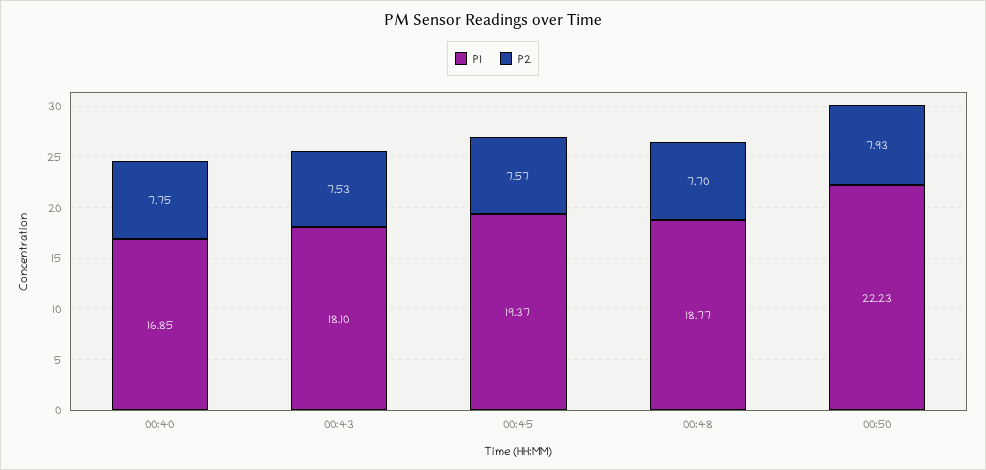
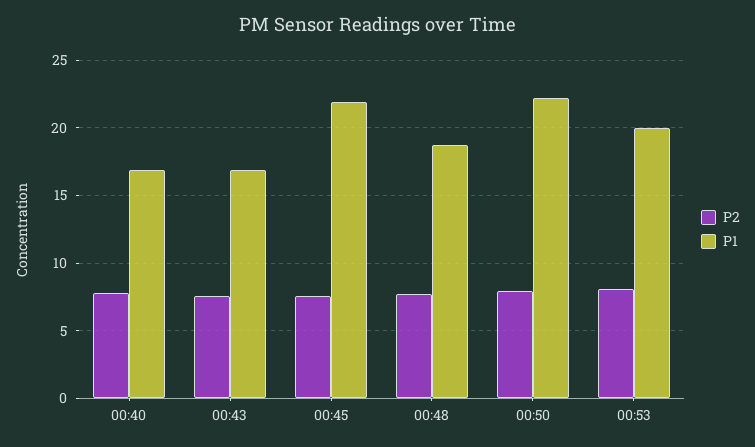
P1, 00:43: 18.1 -> 17
P1, 00:45: 19.37 -> 22
P2, 00:53: none -> 8
P1, 00:53: none -> 20

